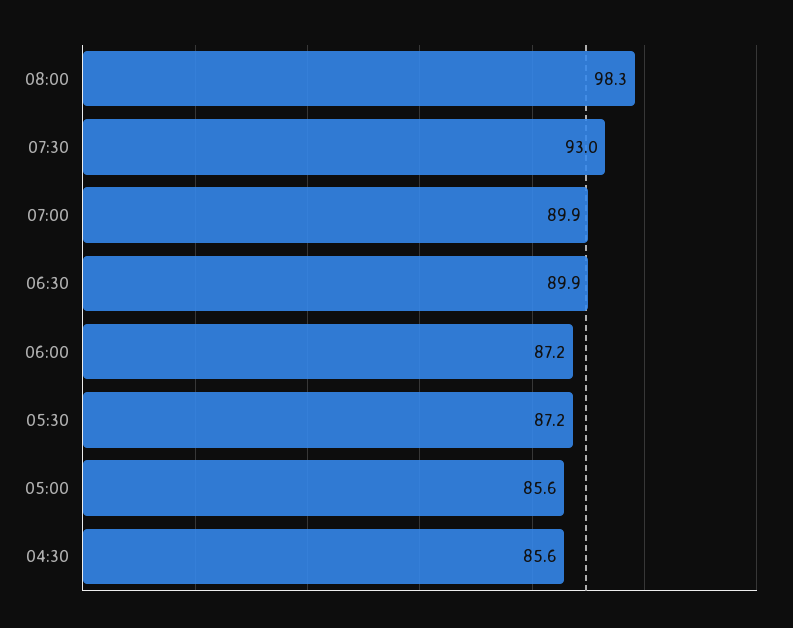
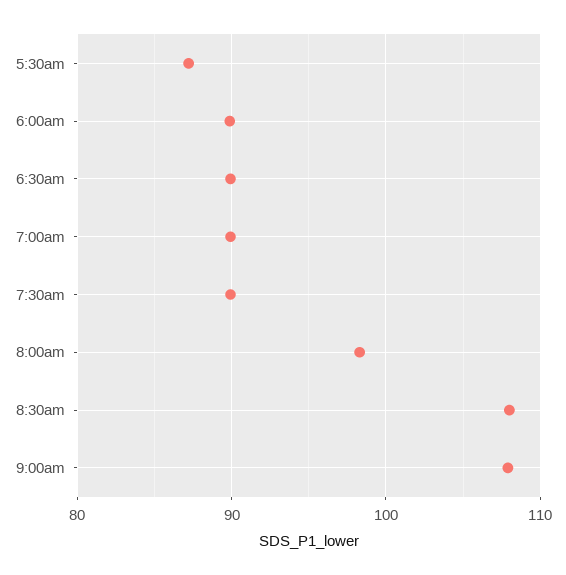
07:30: 93 -> 90
06:00: 87.2 -> 90
05:00: 85.6 -> none
04:30: 85.6 -> none
8:30am: none -> 108
9:00am: none -> 108

